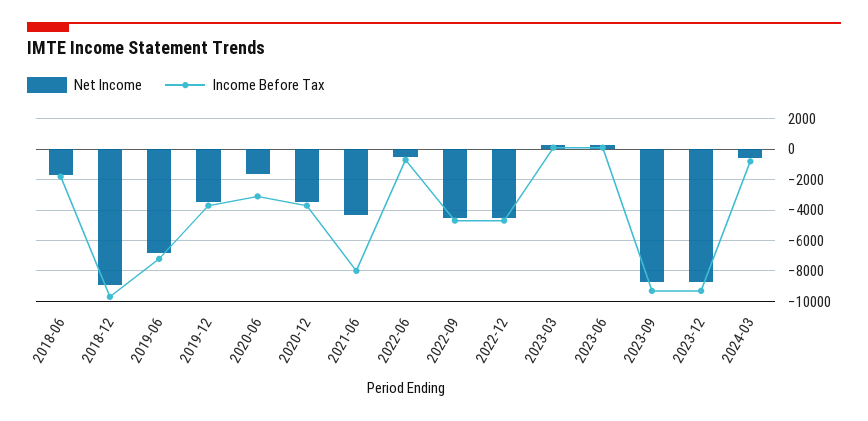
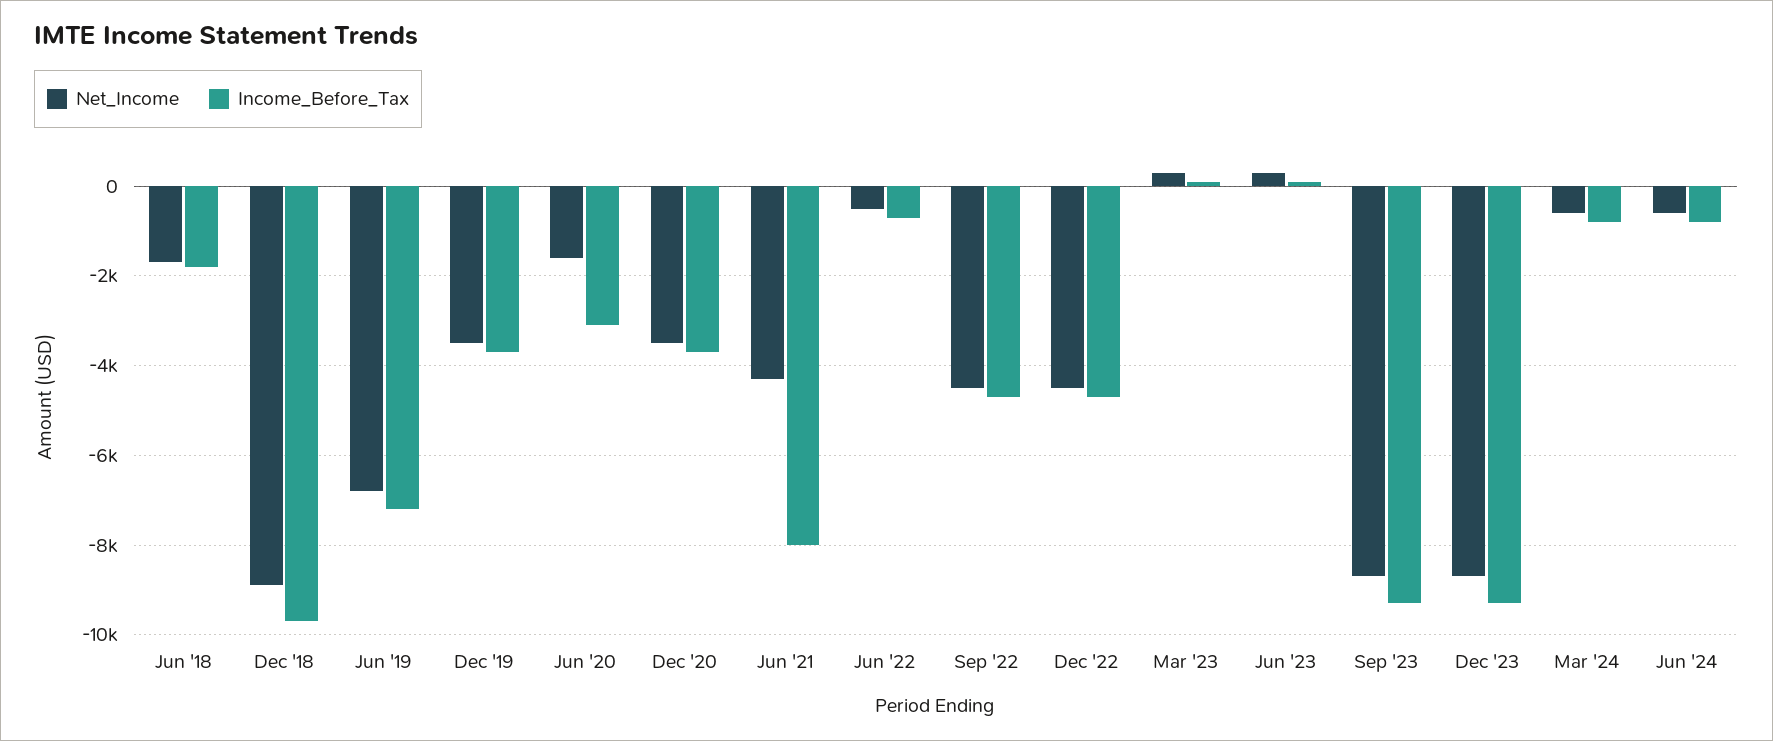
Net Income, Jun '24: none -> -600
Income Before Tax, Jun '24: none -> -800

